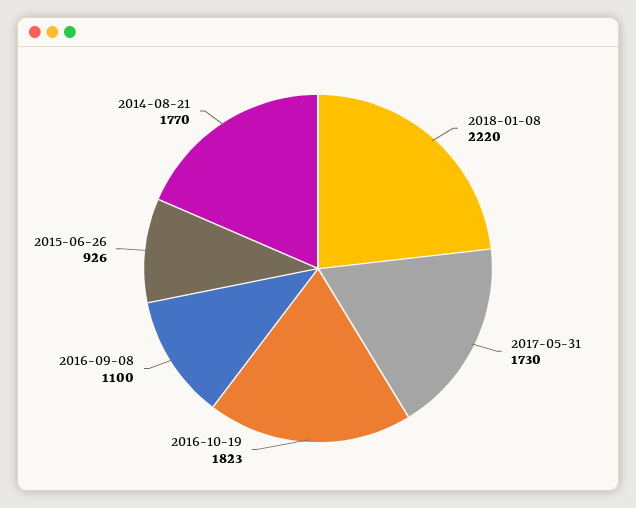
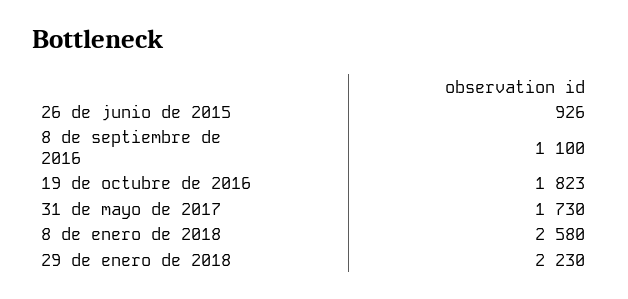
2018-01-08: 2220 -> 2580
2014-08-21: 1770 -> none
29 de enero de 2018: none -> 2230

